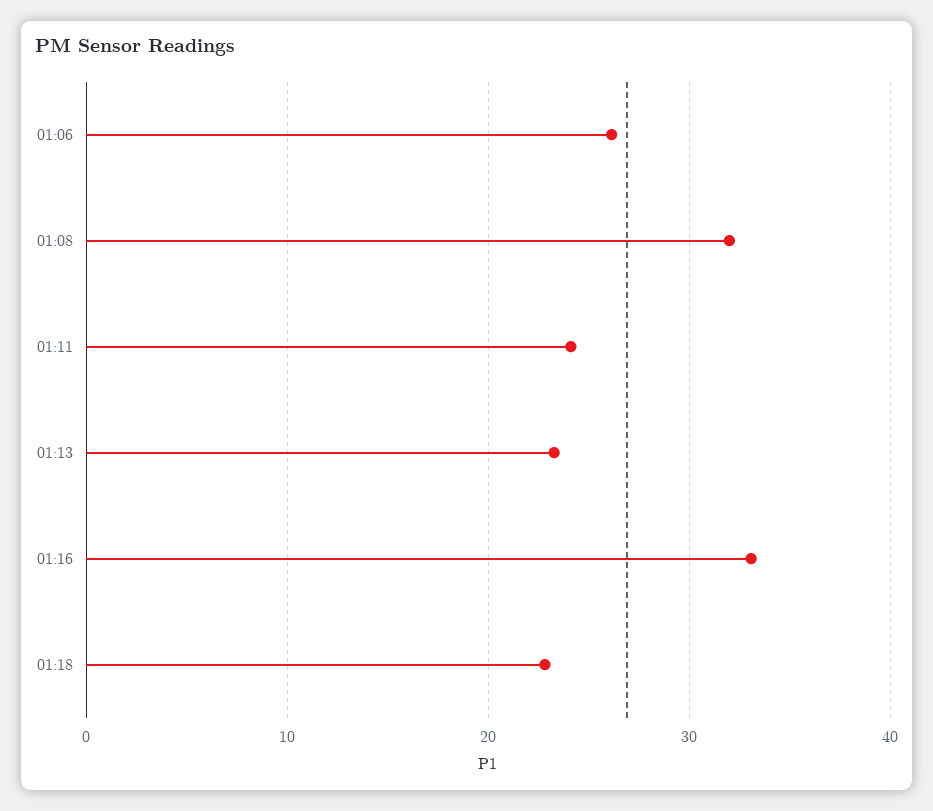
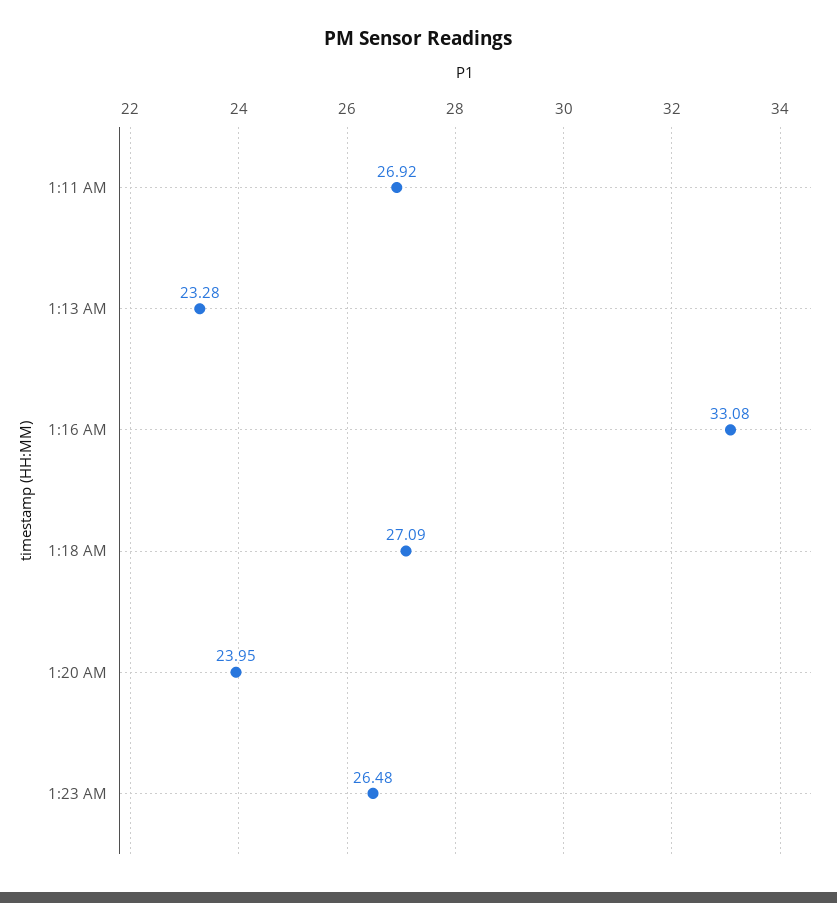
01:06: 26 -> none
01:08: 32 -> none
01:11: 24 -> 26.92
01:18: 23 -> 27.09
1:20 AM: none -> 23.95
1:23 AM: none -> 26.48

